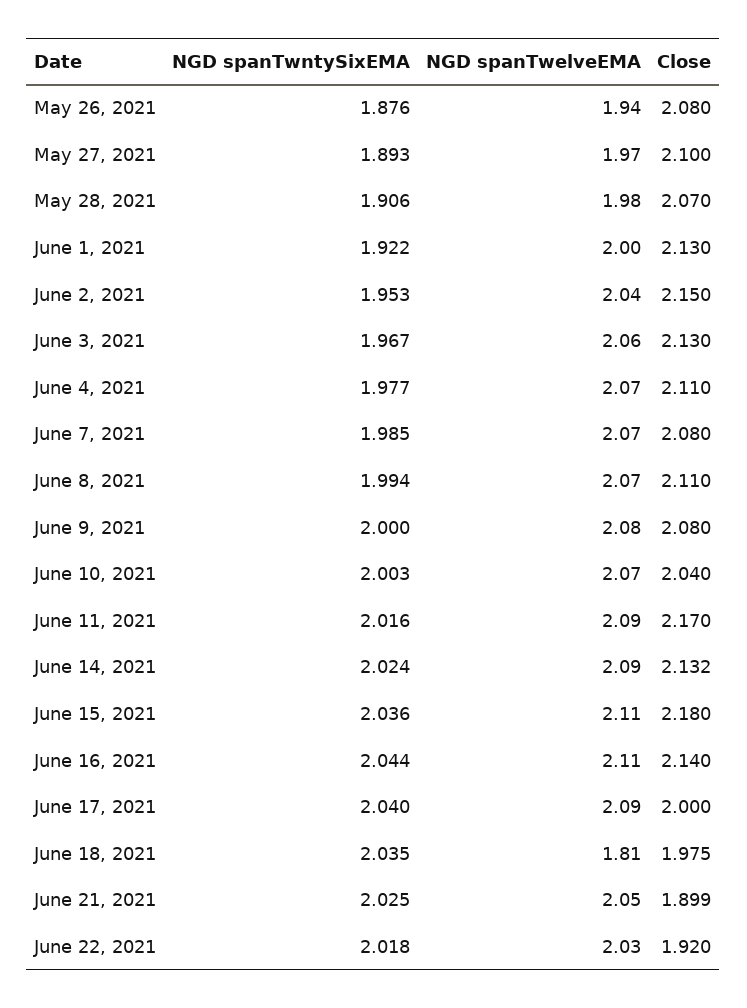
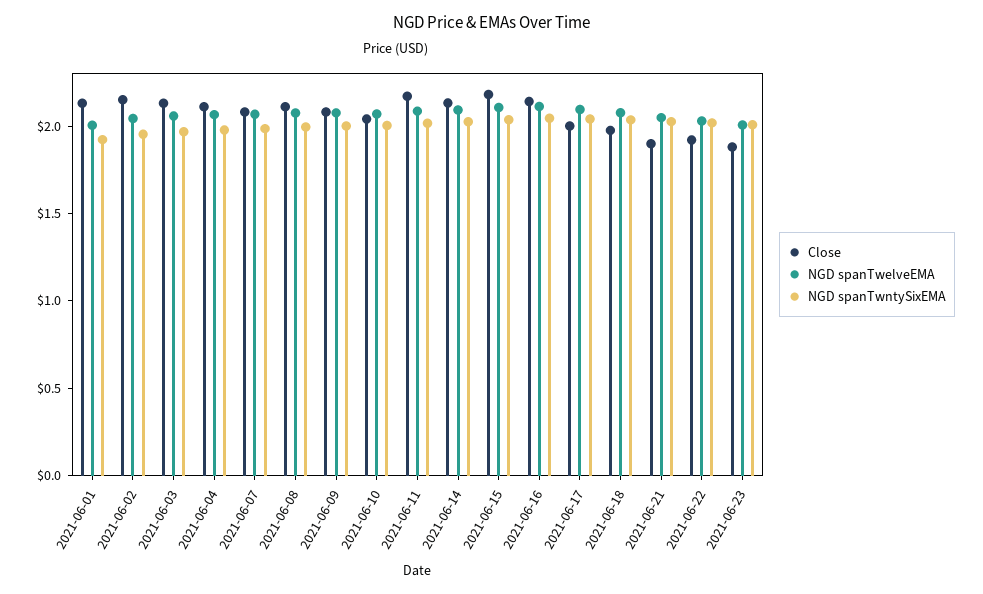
NGD spanTwntySixEMA, May 26, 2021: 1.876 -> none
NGD spanTwelveEMA, May 26, 2021: 1.94 -> none
Close, May 26, 2021: 2.08 -> none
NGD spanTwntySixEMA, May 27, 2021: 1.893 -> none
NGD spanTwelveEMA, May 27, 2021: 1.97 -> none
Close, May 27, 2021: 2.1 -> none
NGD spanTwntySixEMA, May 28, 2021: 1.906 -> none
NGD spanTwelveEMA, May 28, 2021: 1.98 -> none
Close, May 28, 2021: 2.07 -> none
NGD spanTwelveEMA, June 18, 2021: 1.81 -> 2.1
Close, 2021-06-23: none -> 1.9
NGD spanTwelveEMA, 2021-06-23: none -> 2
NGD spanTwntySixEMA, 2021-06-23: none -> 2

